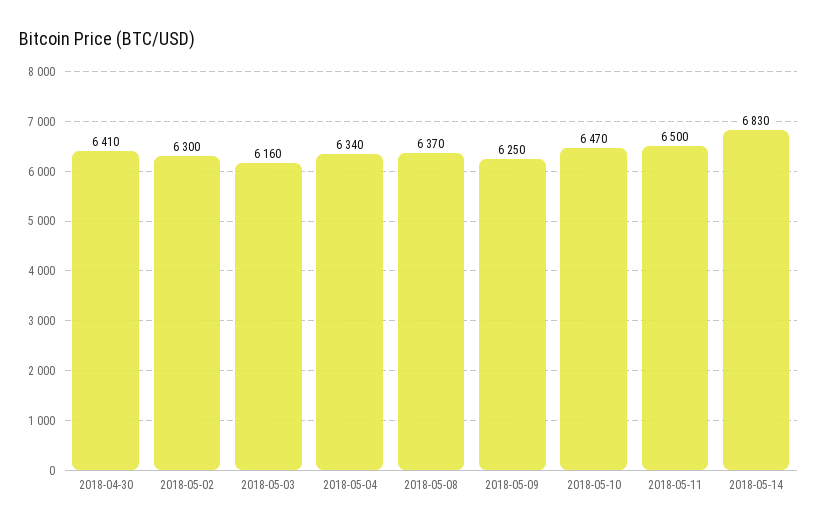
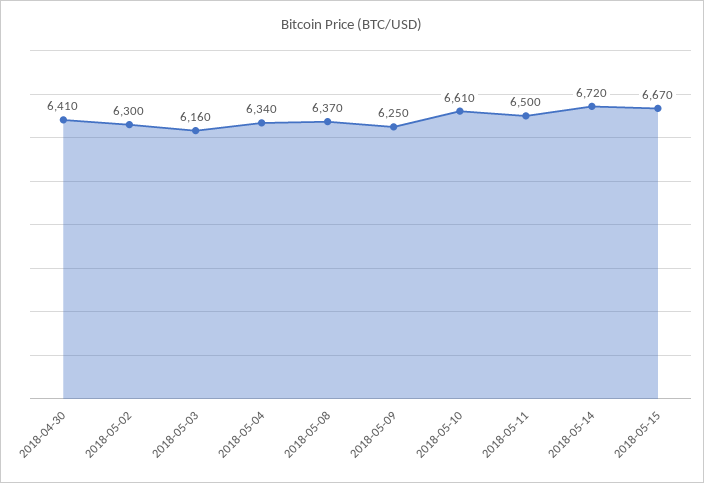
2018-05-10: 6470 -> 6610
2018-05-14: 6830 -> 6720
2018-05-15: none -> 6670

